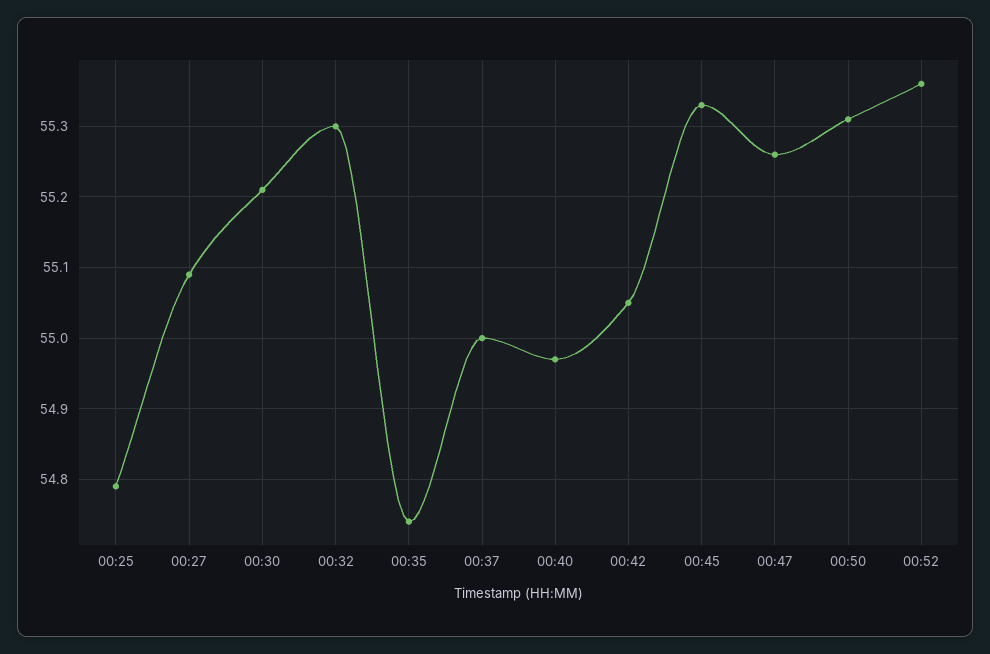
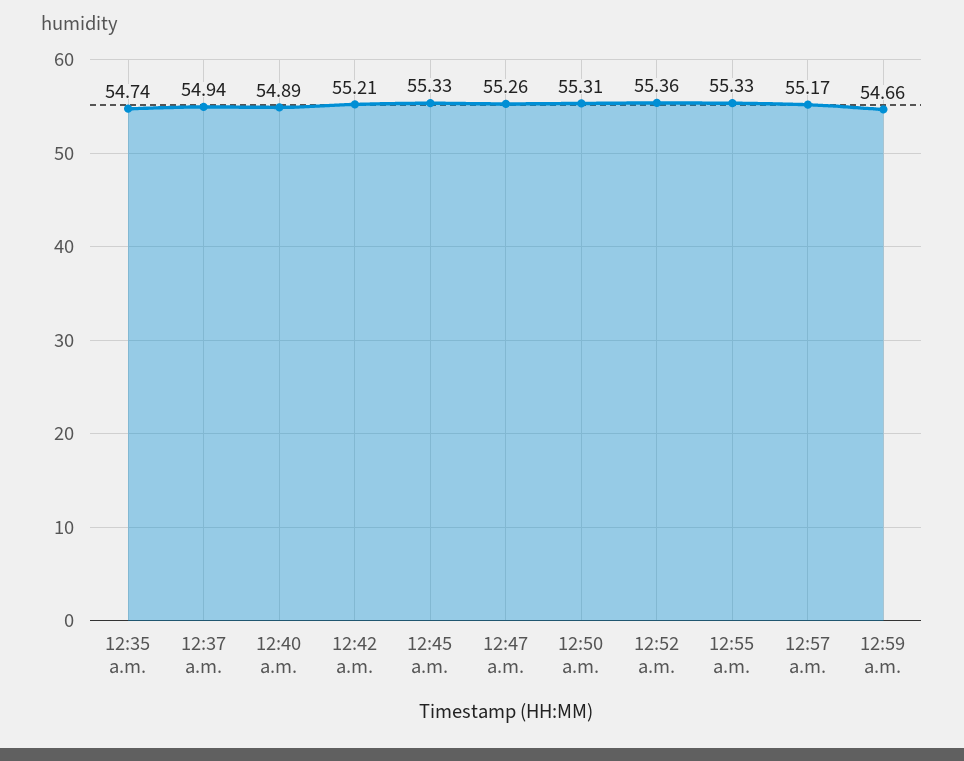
00:25: 54.79 -> none
00:27: 55.09 -> none
00:30: 55.21 -> none
00:32: 55.3 -> none
00:37: 55 -> 54.94
00:40: 54.97 -> 54.89
00:42: 55.05 -> 55.21
12:55 a.m.: none -> 55.33
12:57 a.m.: none -> 55.17
12:59 a.m.: none -> 54.66

